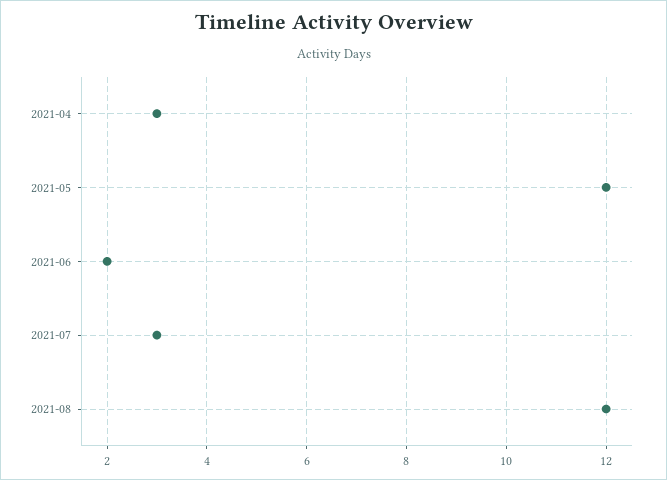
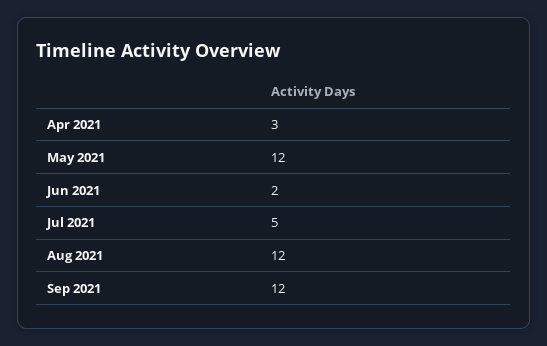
2021-07: 3 -> 5
Sep 2021: none -> 12

